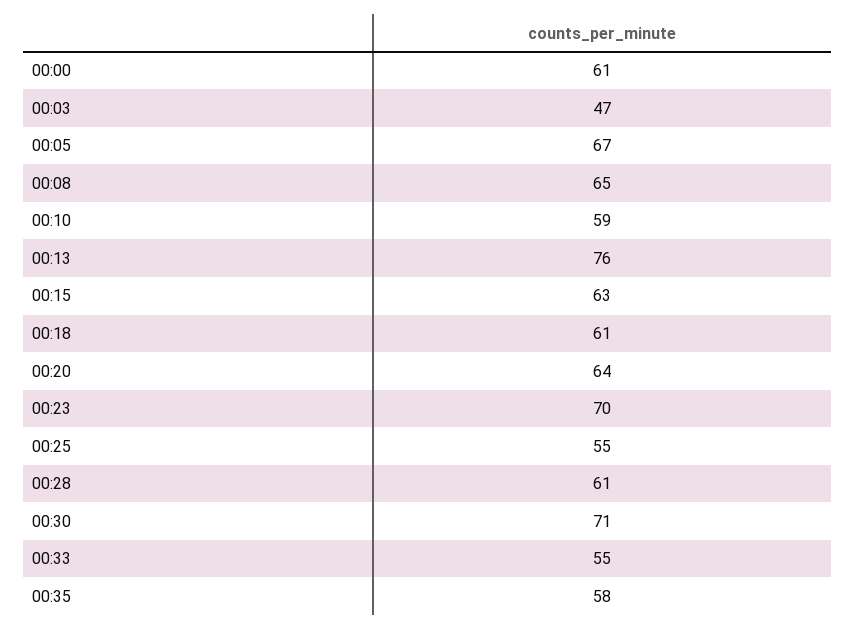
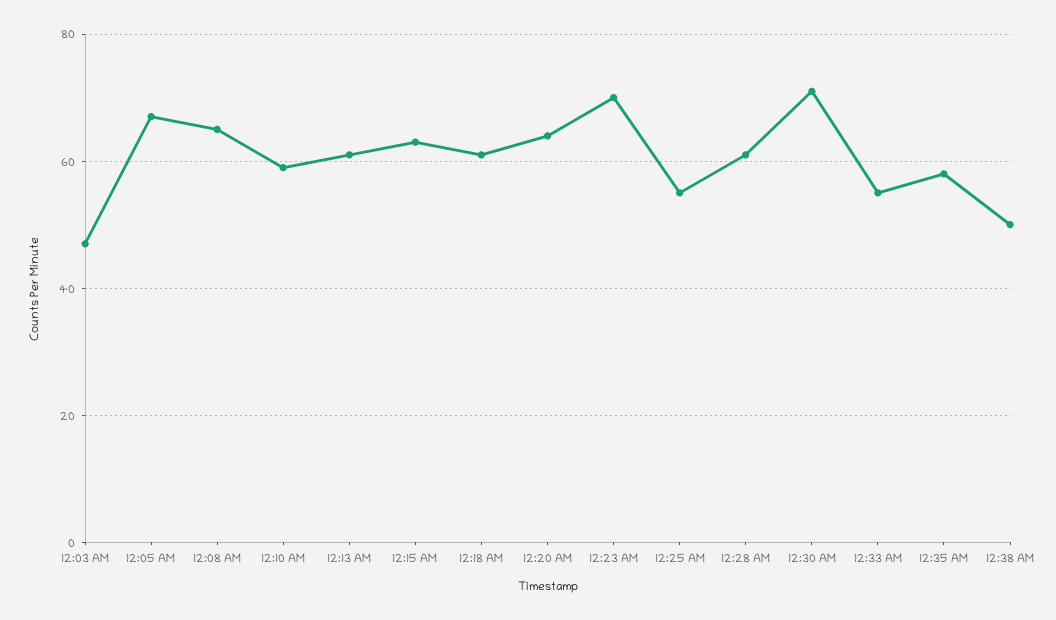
00:00: 61 -> none
00:13: 76 -> 60
12:38 AM: none -> 50

